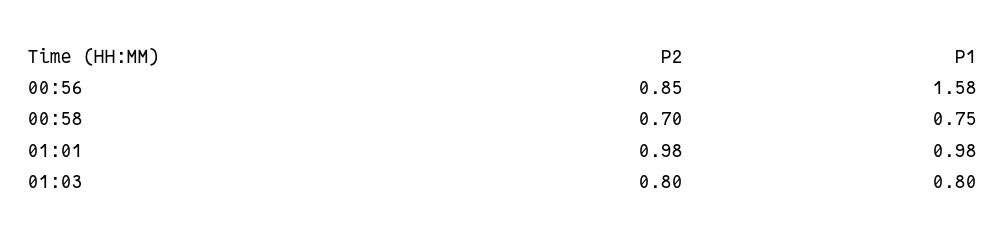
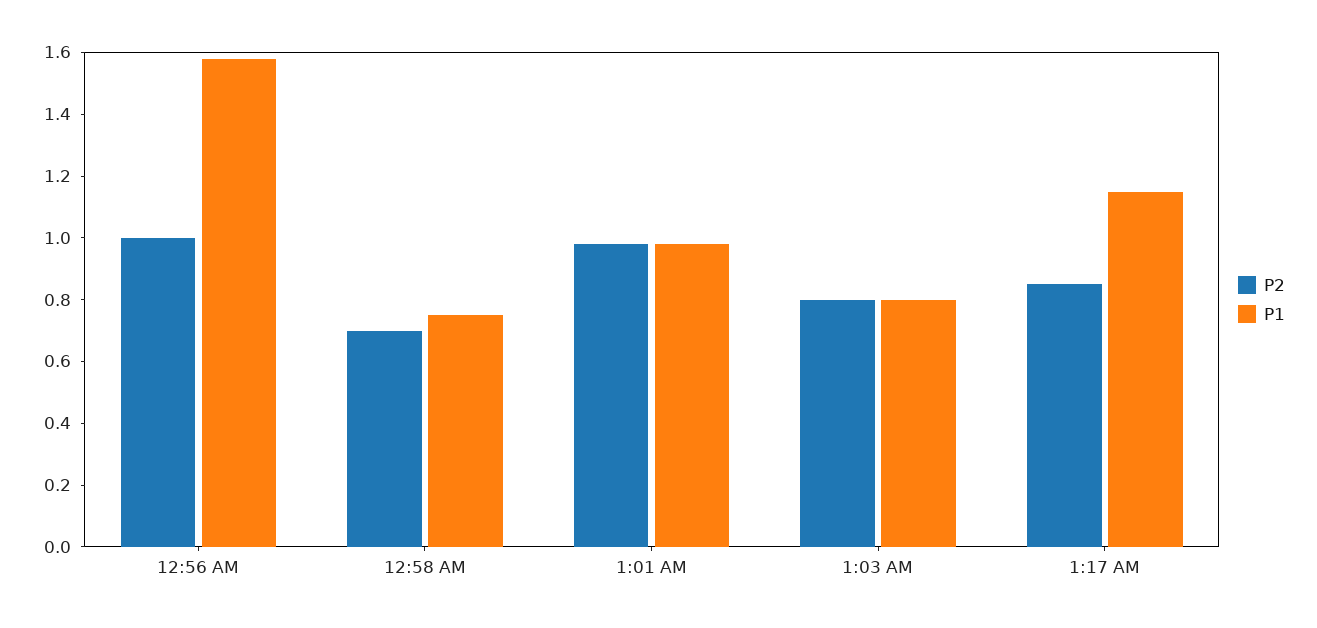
P2, 00:56: 0.85 -> 1
P2, 1:17 AM: none -> 0.85
P1, 1:17 AM: none -> 1.15

